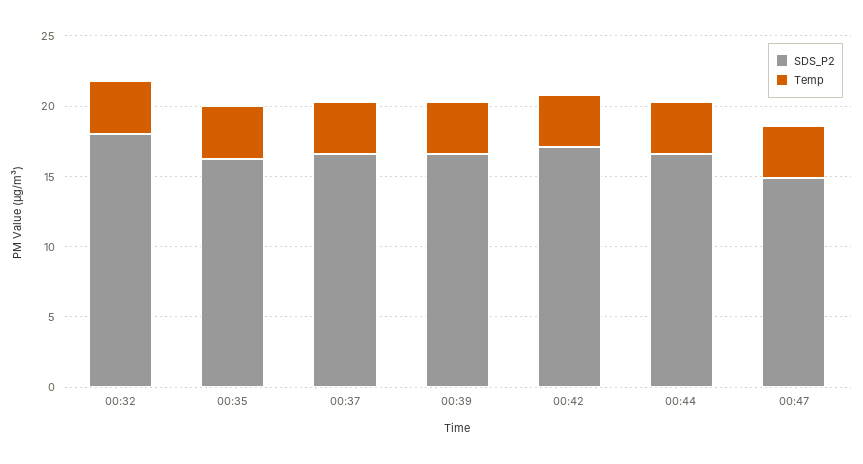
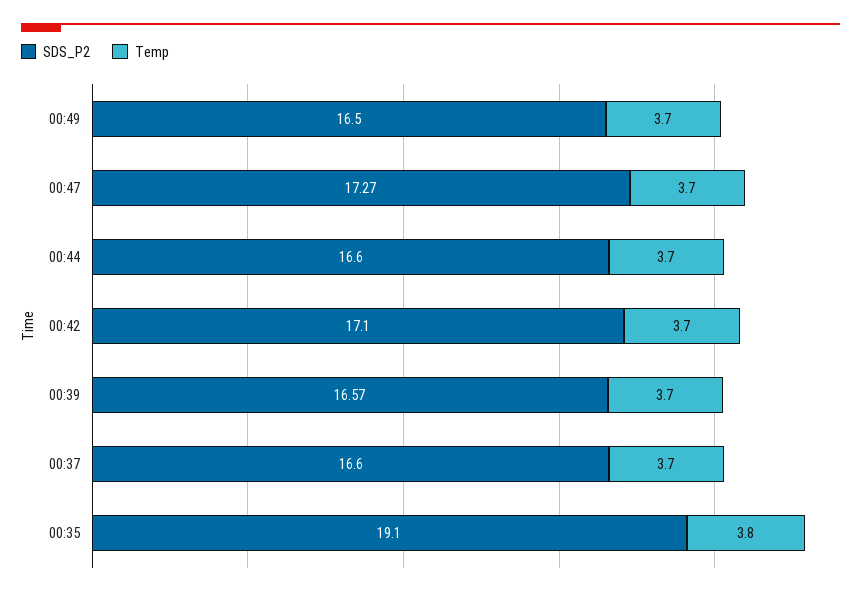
SDS_P2, 00:32: 18 -> none
Temp, 00:32: 4 -> none
SDS_P2, 00:35: 16 -> 19.1
SDS_P2, 00:47: 15 -> 17.27
SDS_P2, 00:49: none -> 16.5
Temp, 00:49: none -> 3.7

